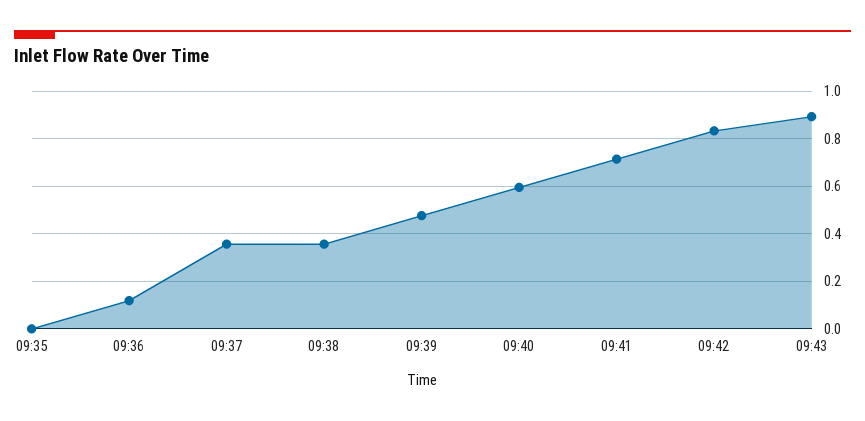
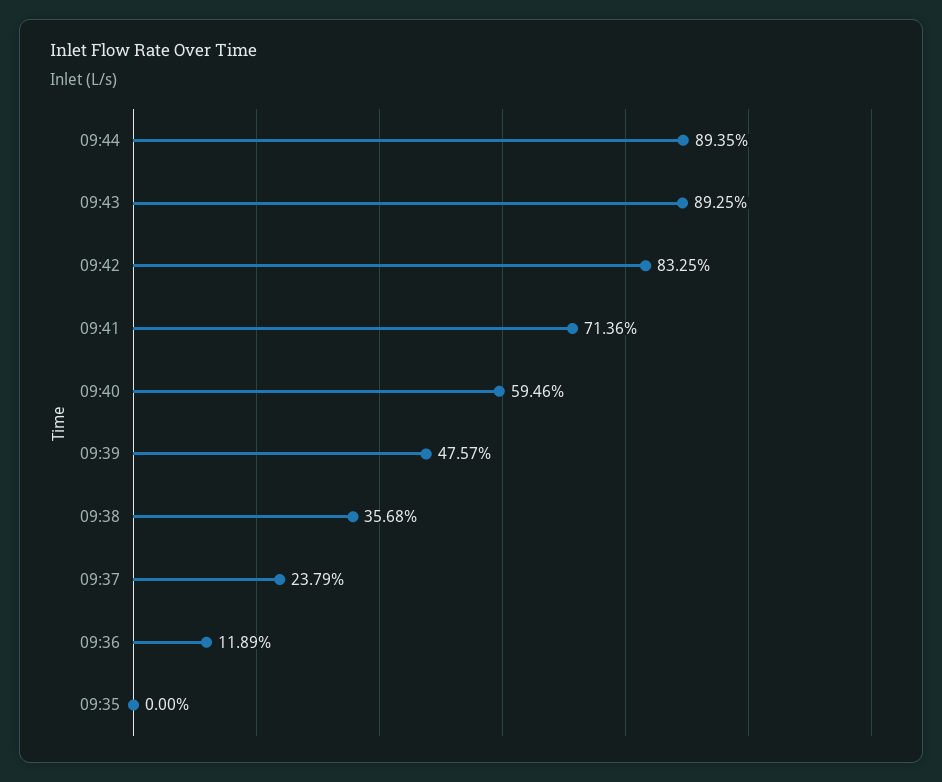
09:37: 0.35 -> 0.2379
09:44: none -> 0.8935

